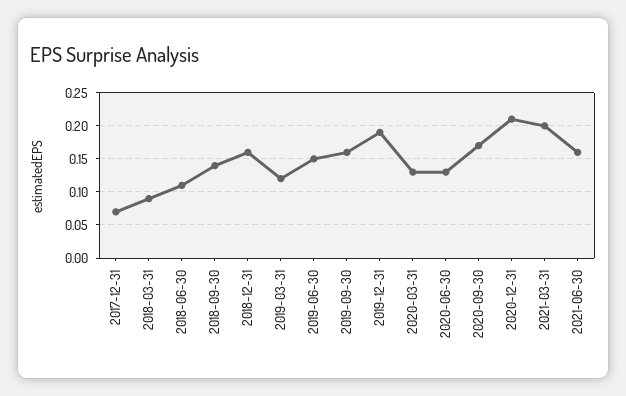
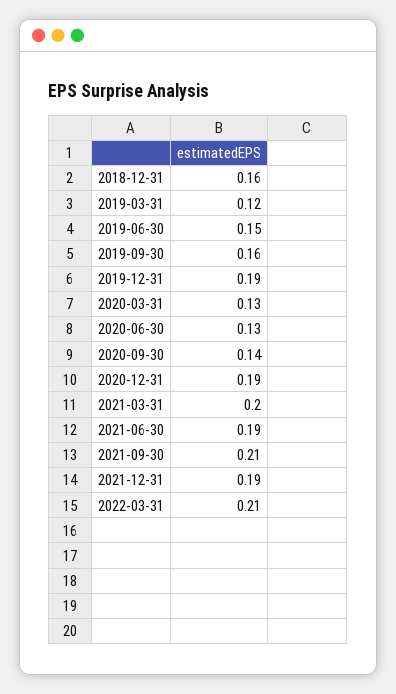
2017-12-31: 0.07 -> none
2018-03-31: 0.09 -> none
2018-06-30: 0.11 -> none
2018-09-30: 0.14 -> none
2020-09-30: 0.17 -> 0.14
2020-12-31: 0.21 -> 0.19
2021-06-30: 0.16 -> 0.19
2021-09-30: none -> 0.21
2021-12-31: none -> 0.19
2022-03-31: none -> 0.21

